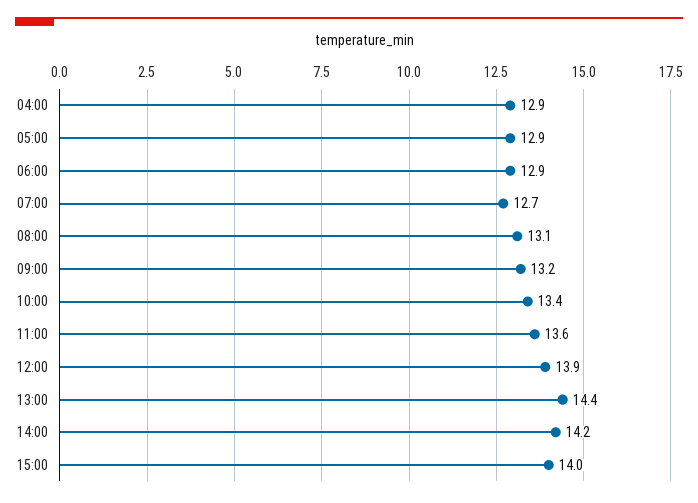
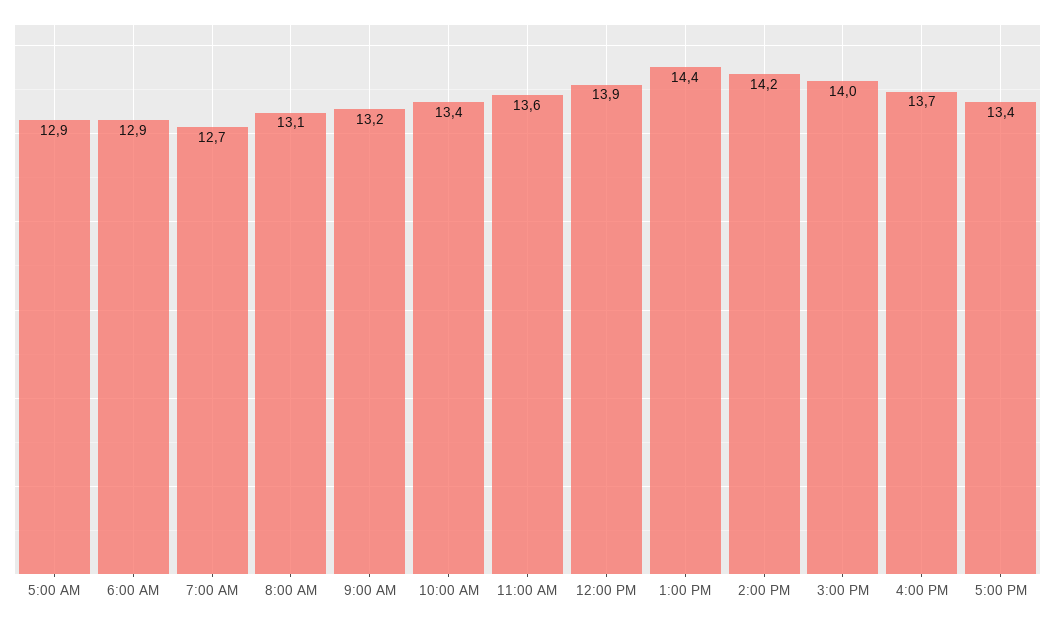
04:00: 12.9 -> none
4:00 PM: none -> 13.7
5:00 PM: none -> 13.4

